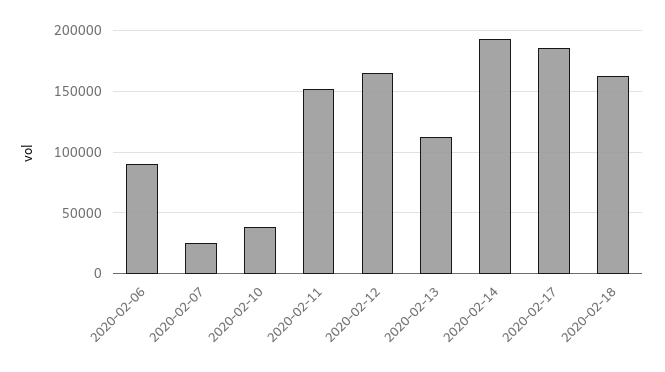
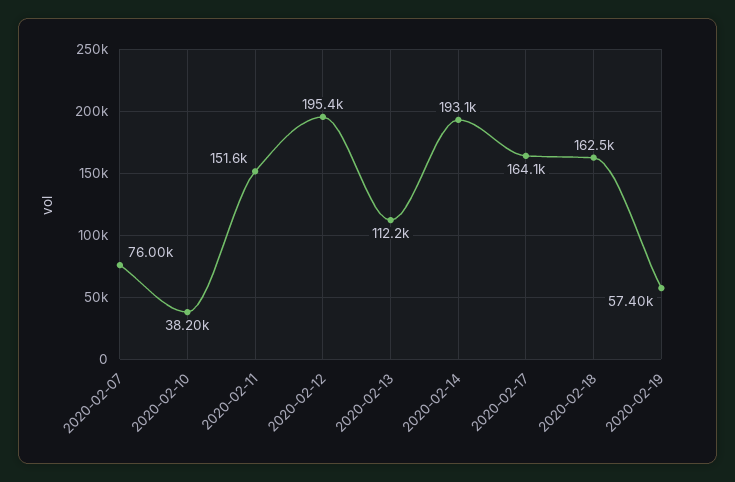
2020-02-06: 90000 -> none
2020-02-07: 25000 -> 76000
2020-02-12: 165000 -> 195400
2020-02-17: 185000 -> 164100
2020-02-19: none -> 57400

